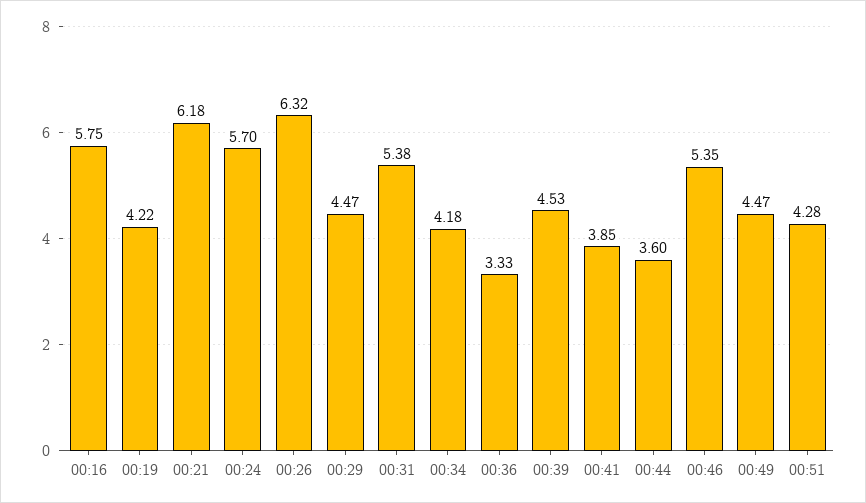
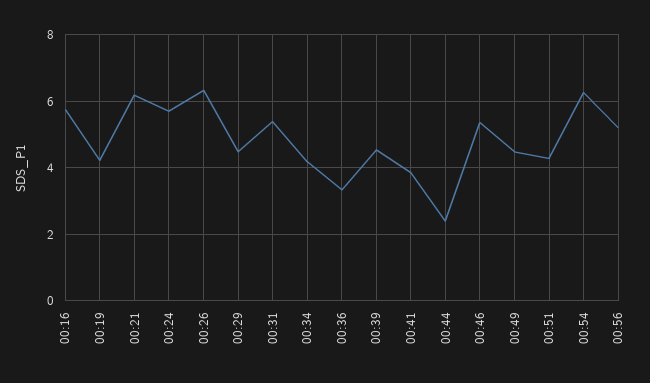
00:44: 3.6 -> 2.4
00:54: none -> 6.2
00:56: none -> 5.2

